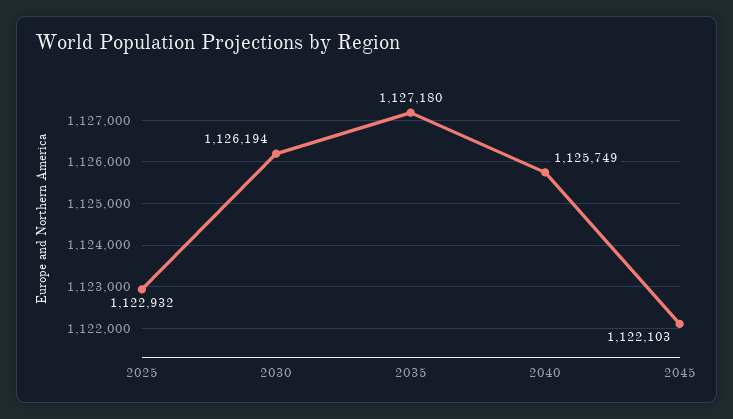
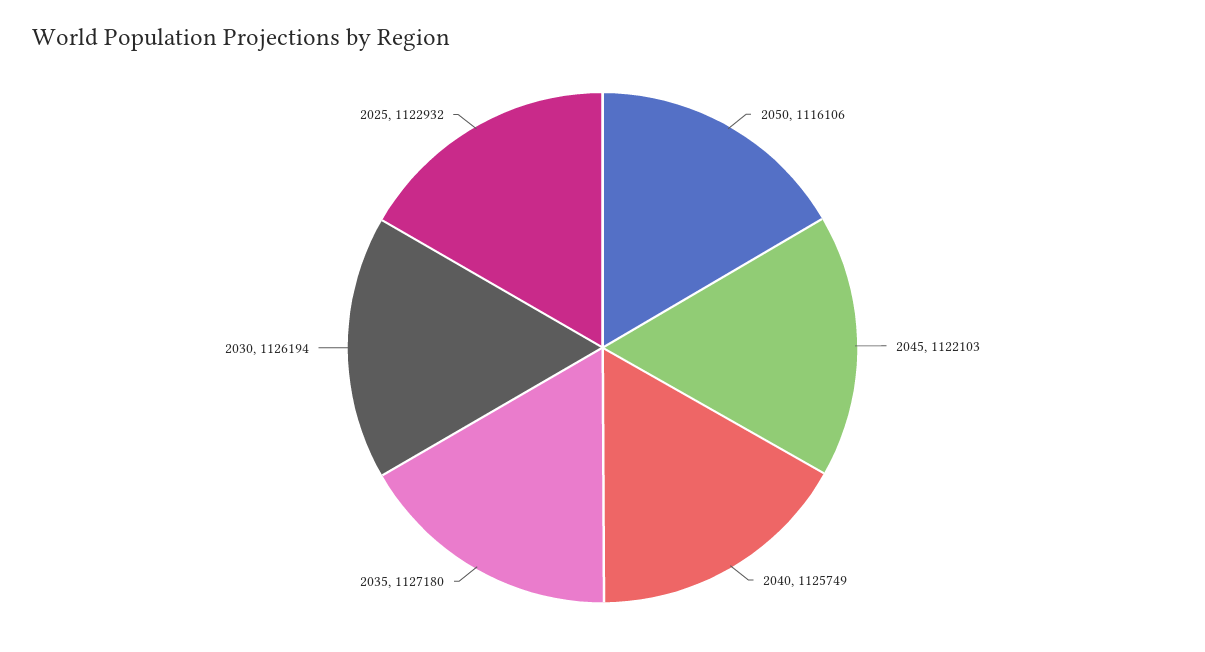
2050: none -> 1116106

